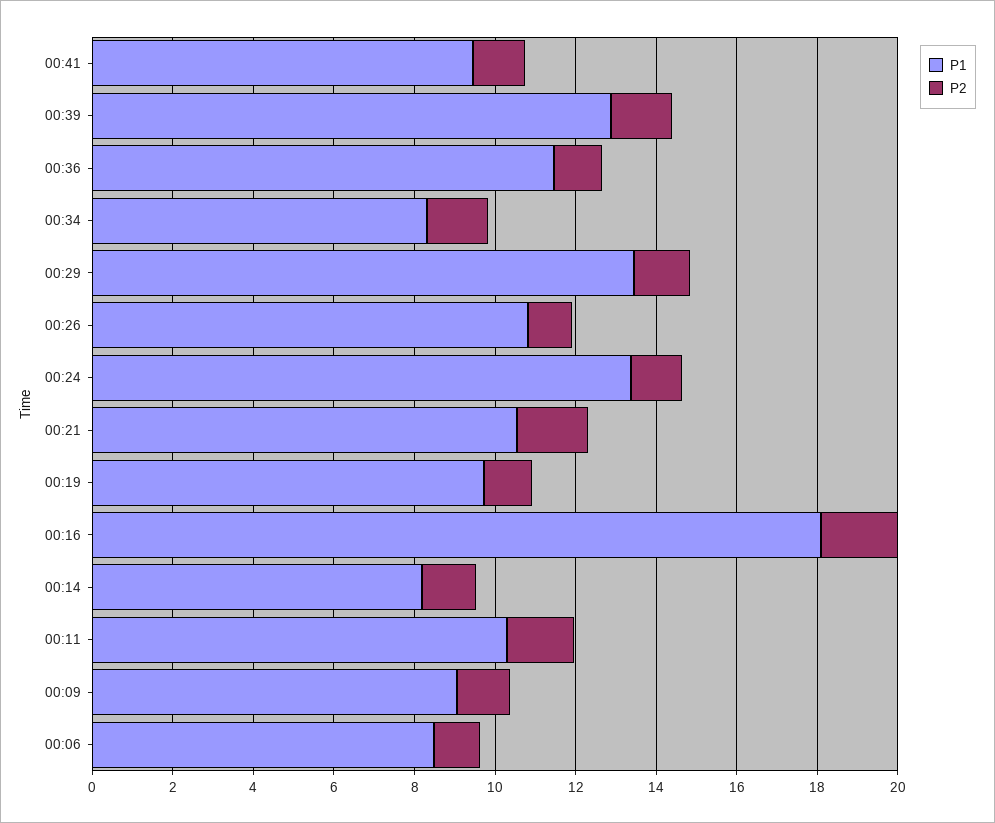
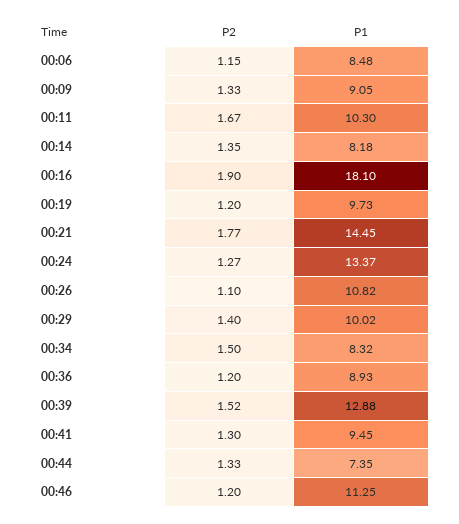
P1, 00:36: 11.5 -> 8.93
P1, 00:29: 13.5 -> 10.02
P1, 00:21: 10.5 -> 14.45
P2, 00:44: none -> 1.33
P1, 00:44: none -> 7.35
P2, 00:46: none -> 1.2
P1, 00:46: none -> 11.25

